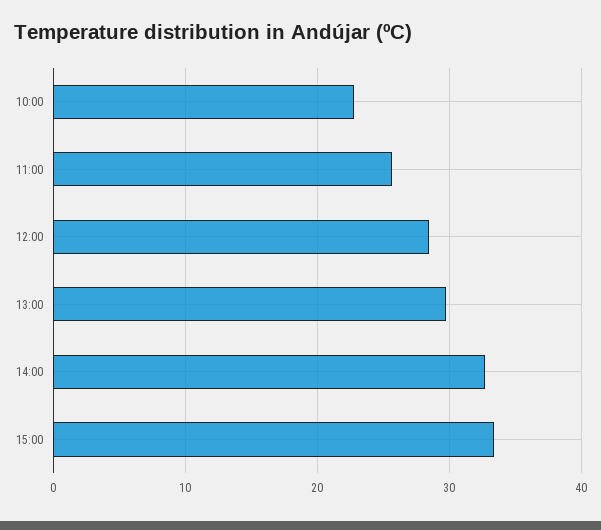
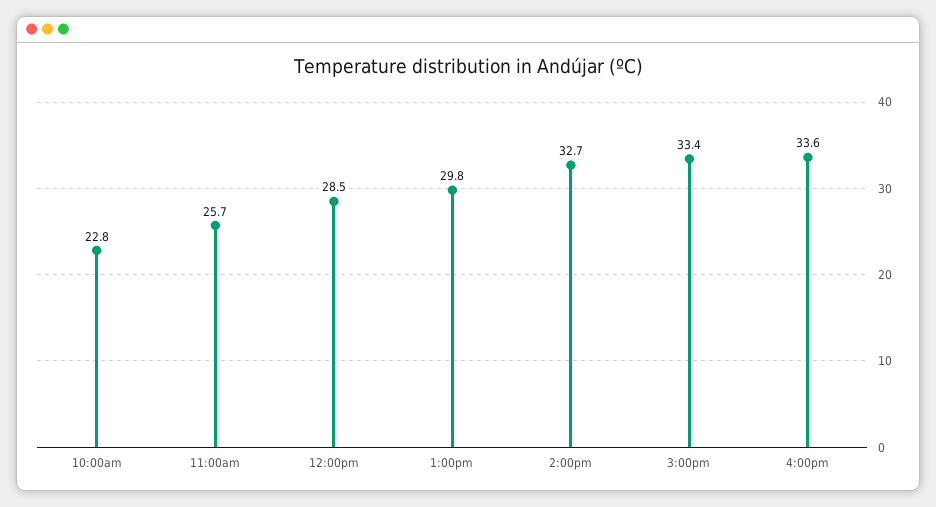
4:00pm: none -> 33.6

